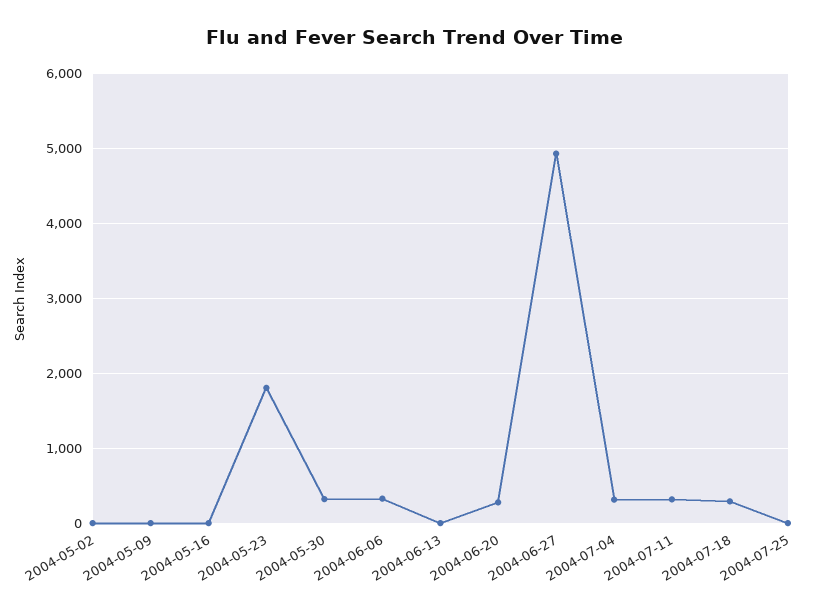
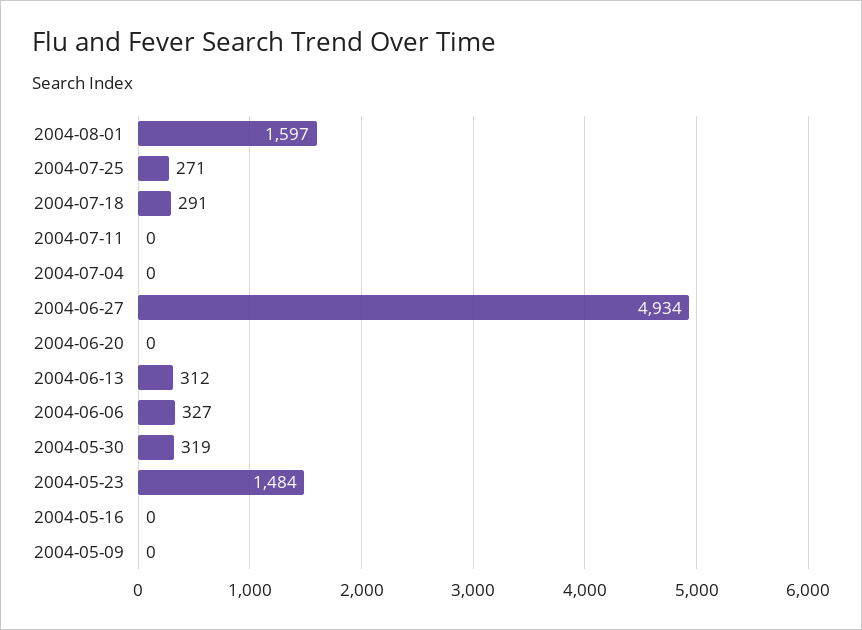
2004-05-02: 0 -> none
2004-05-23: 1800 -> 1484
2004-06-13: 0 -> 312
2004-06-20: 300 -> 0
2004-07-04: 300 -> 0
2004-07-11: 300 -> 0
2004-07-25: 0 -> 271
2004-08-01: none -> 1597

